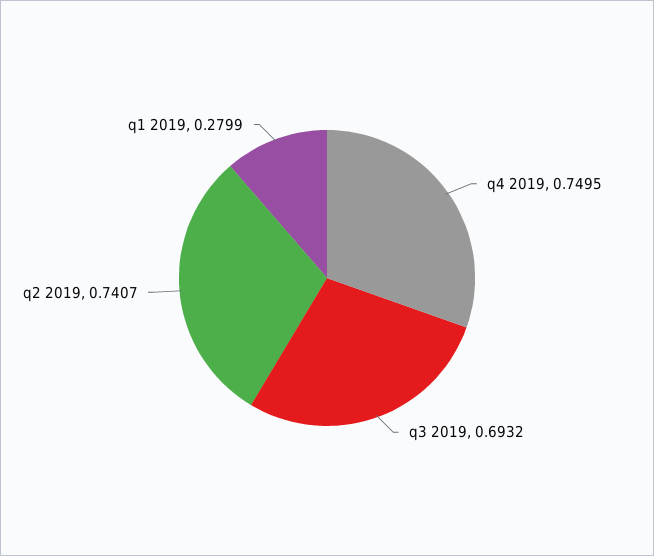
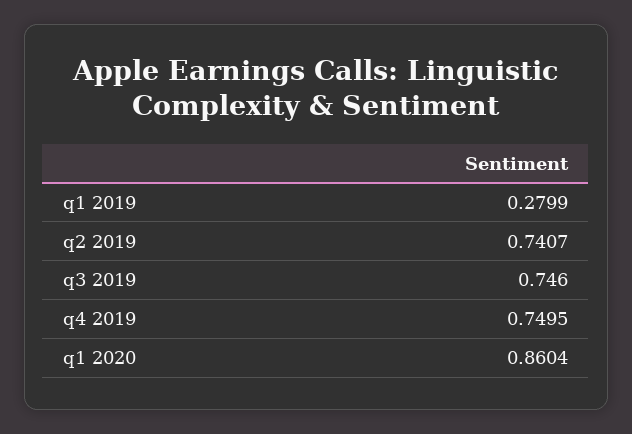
q3 2019: 0.6932 -> 0.746
q1 2020: none -> 0.8604

